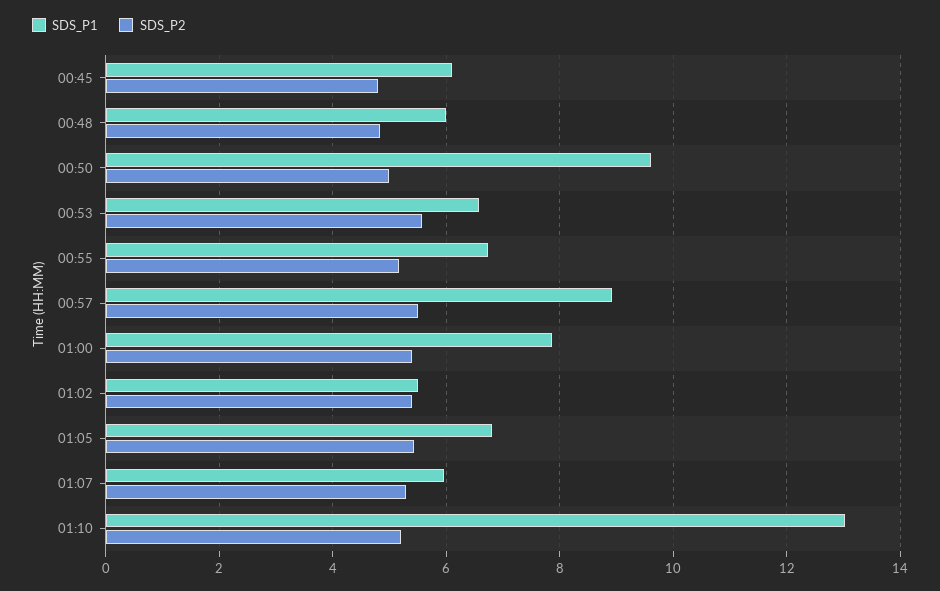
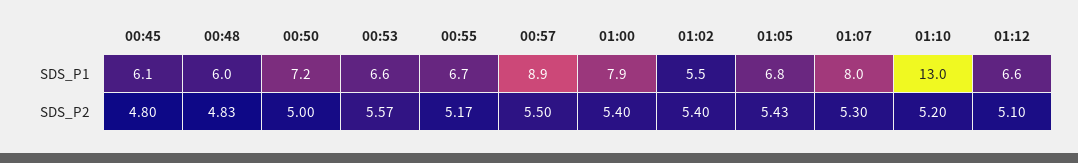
SDS_P1, 00:50: 9.6 -> 7.2
SDS_P1, 01:07: 6 -> 8
SDS_P1, 01:12: none -> 6.6
SDS_P2, 01:12: none -> 5.1

